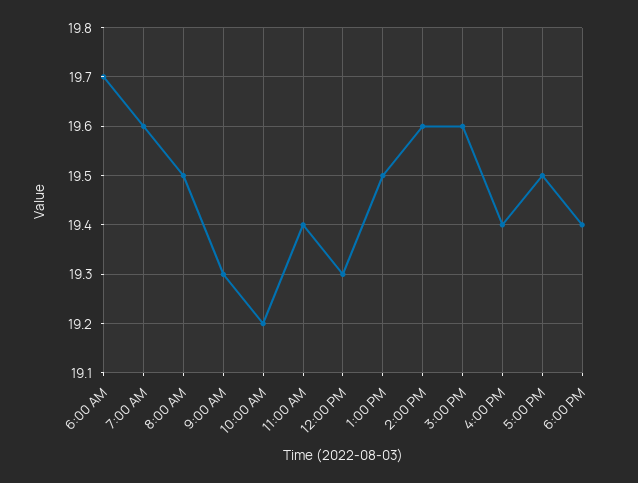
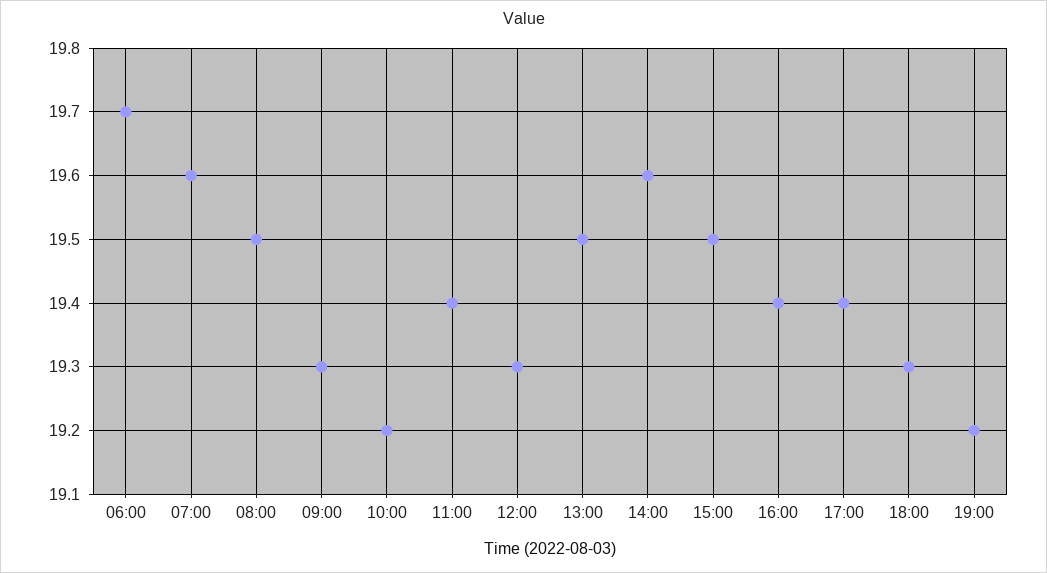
3:00 PM: 19.6 -> 19.5
5:00 PM: 19.5 -> 19.4
6:00 PM: 19.4 -> 19.3
19:00: none -> 19.2

